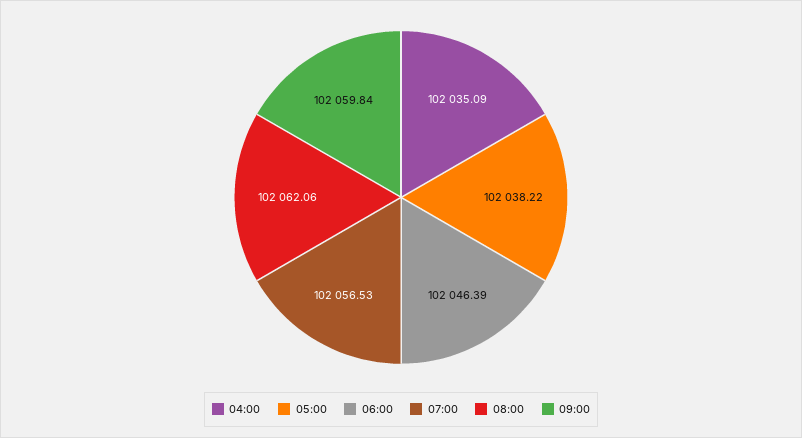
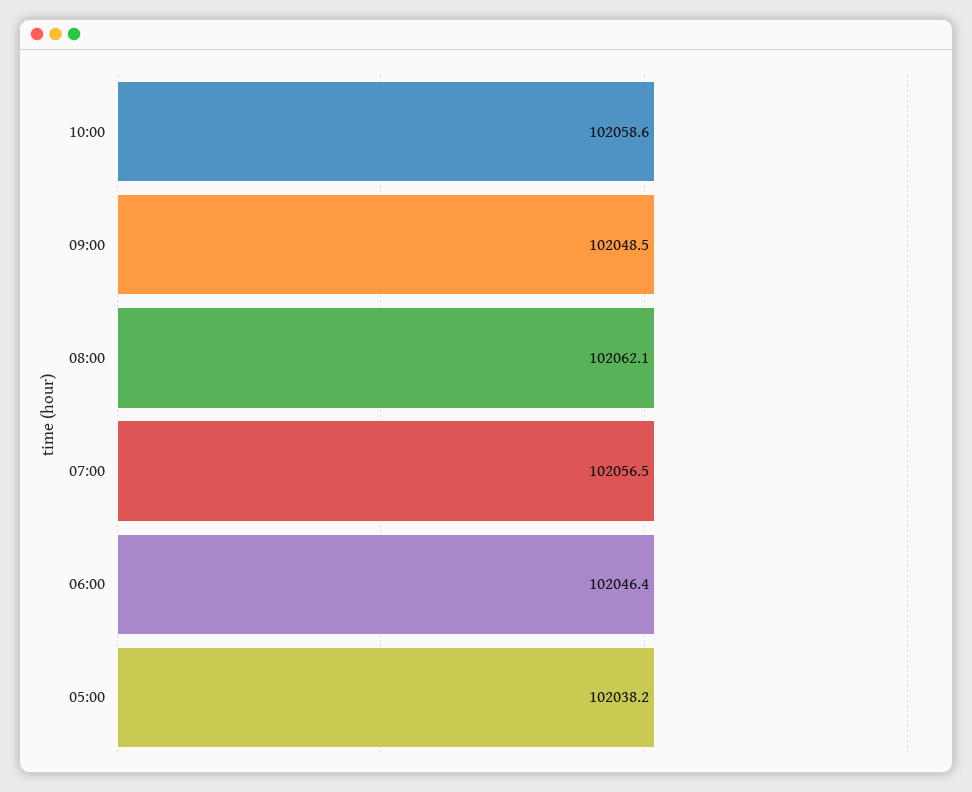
04:00: 102035.09 -> none
09:00: 102059.84 -> 102048.5
10:00: none -> 102058.6

